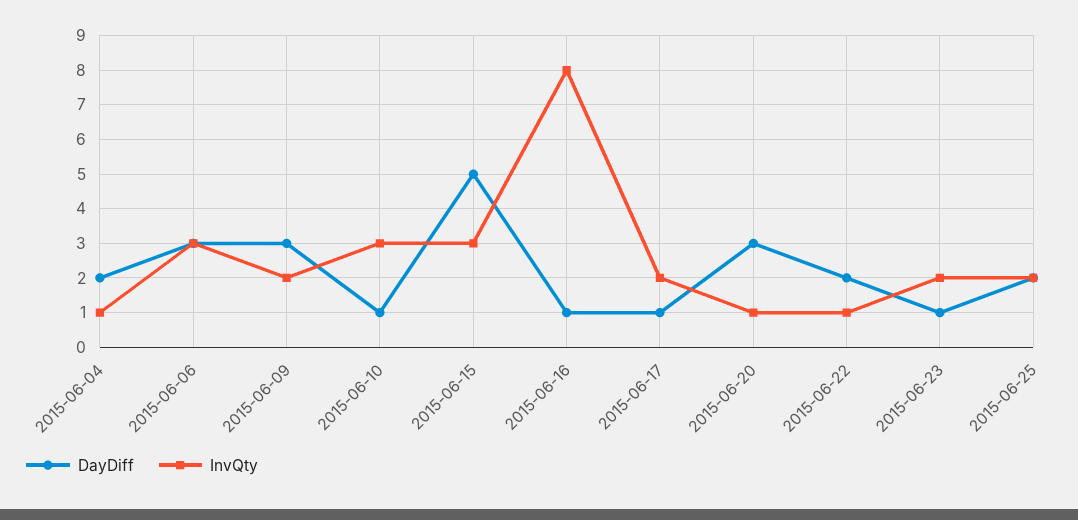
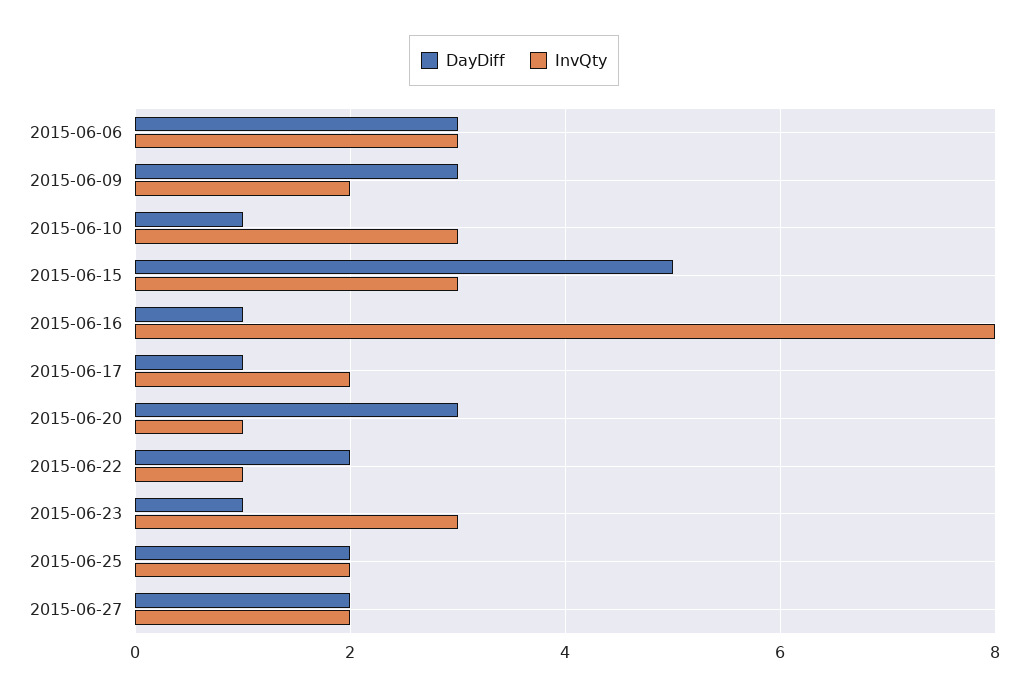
DayDiff, 2015-06-04: 2 -> none
InvQty, 2015-06-04: 1 -> none
InvQty, 2015-06-23: 2 -> 3
DayDiff, 2015-06-27: none -> 2
InvQty, 2015-06-27: none -> 2

